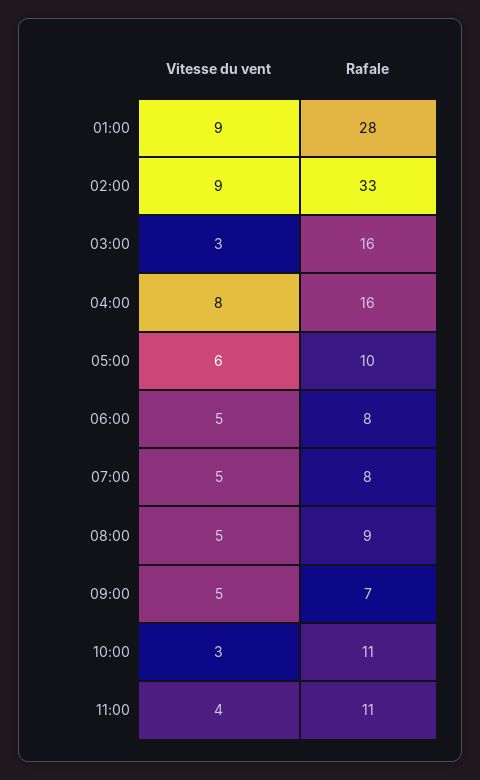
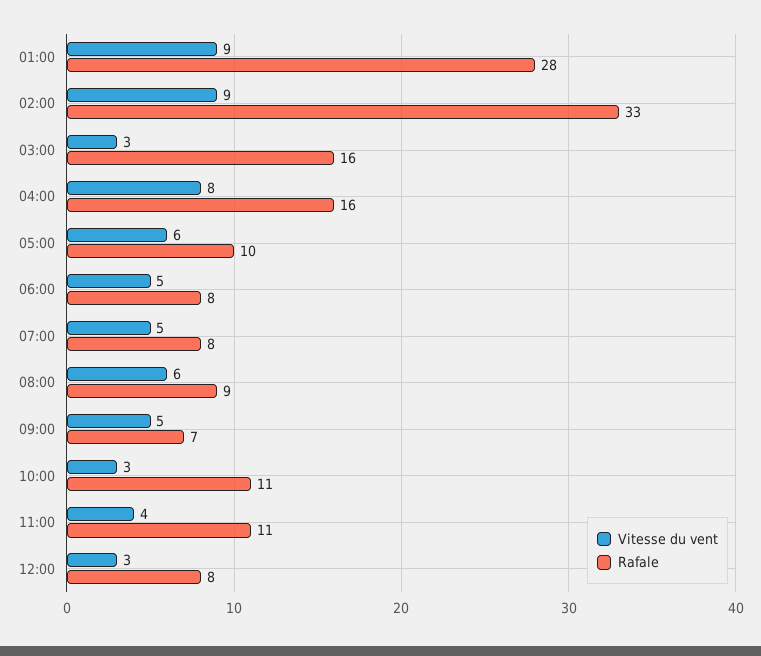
Vitesse du vent, 08:00: 5 -> 6
Vitesse du vent, 12:00: none -> 3
Rafale, 12:00: none -> 8

